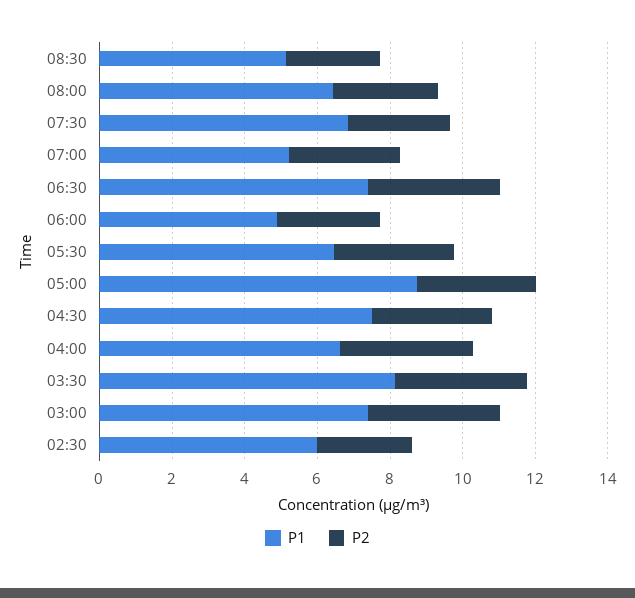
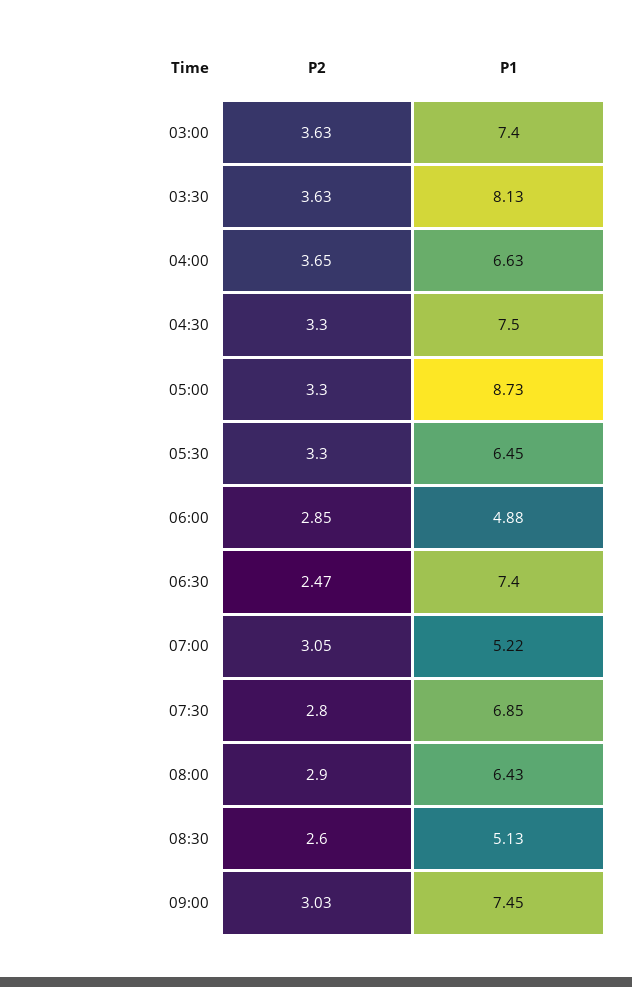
P2, 06:30: 3.5 -> 2.47
P1, 02:30: 6 -> none
P2, 02:30: 2.5 -> none
P2, 09:00: none -> 3.03
P1, 09:00: none -> 7.45

